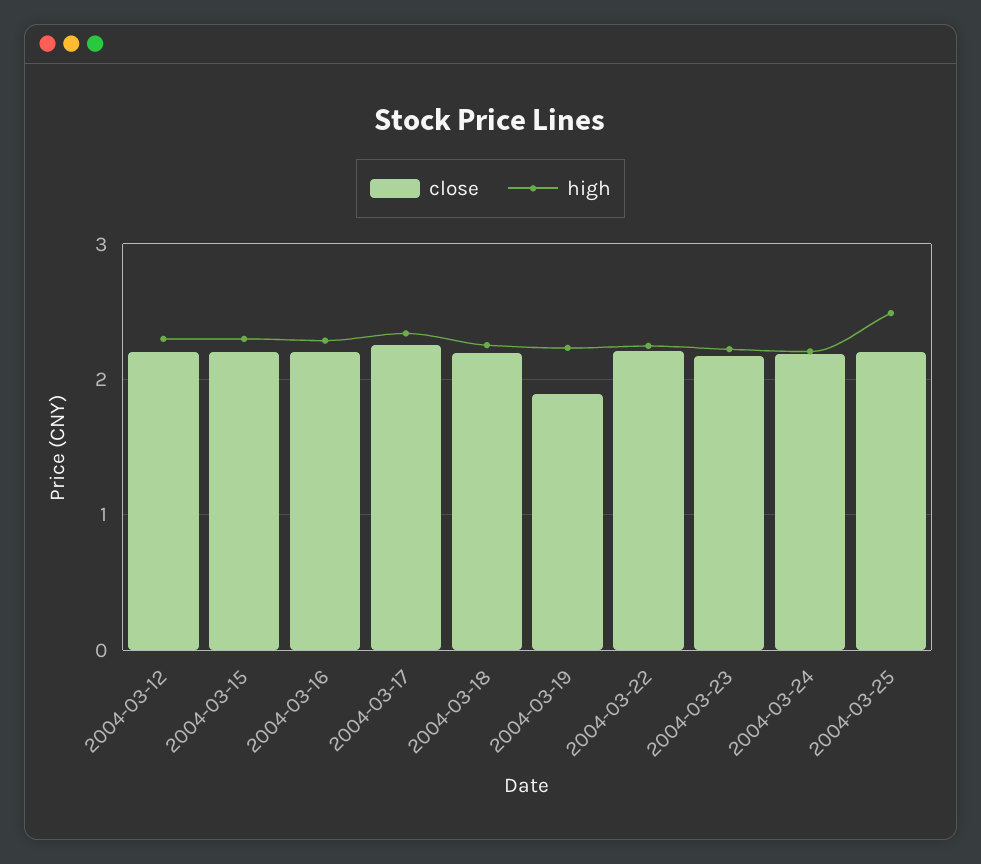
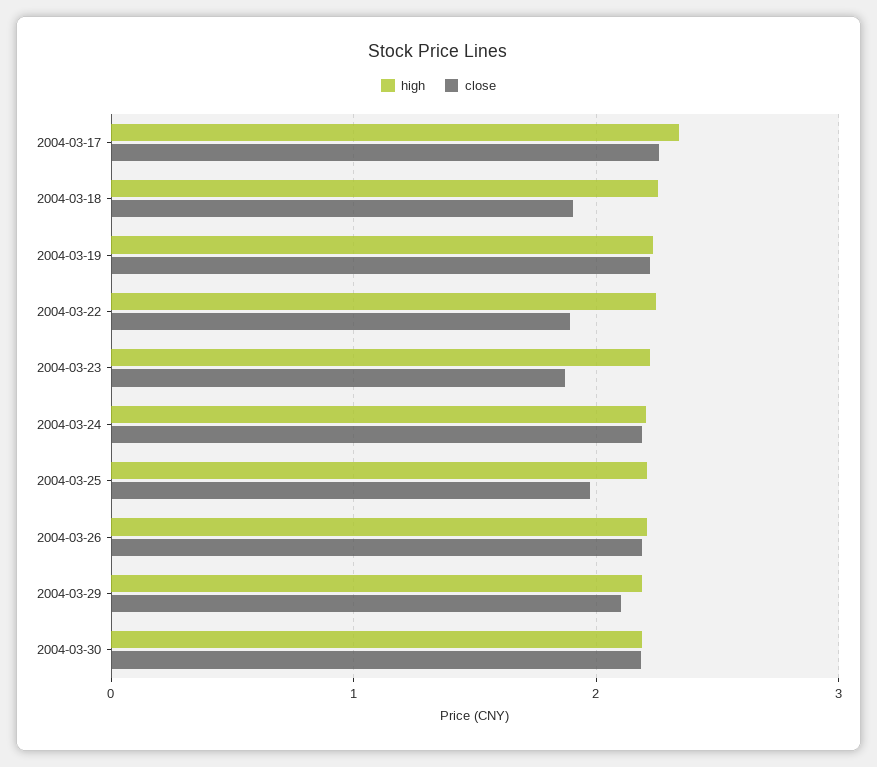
close, 2004-03-12: 2.2 -> none
high, 2004-03-12: 2.3 -> none
close, 2004-03-15: 2.2 -> none
high, 2004-03-15: 2.3 -> none
close, 2004-03-16: 2.2 -> none
high, 2004-03-16: 2.3 -> none
close, 2004-03-18: 2.2 -> 1.9
close, 2004-03-19: 1.9 -> 2.2
close, 2004-03-22: 2.2 -> 1.9
close, 2004-03-23: 2.2 -> 1.9
close, 2004-03-25: 2.2 -> 2
high, 2004-03-25: 2.5 -> 2.2
high, 2004-03-26: none -> 2.2
close, 2004-03-26: none -> 2.2
high, 2004-03-29: none -> 2.2
close, 2004-03-29: none -> 2.1
high, 2004-03-30: none -> 2.2
close, 2004-03-30: none -> 2.2

